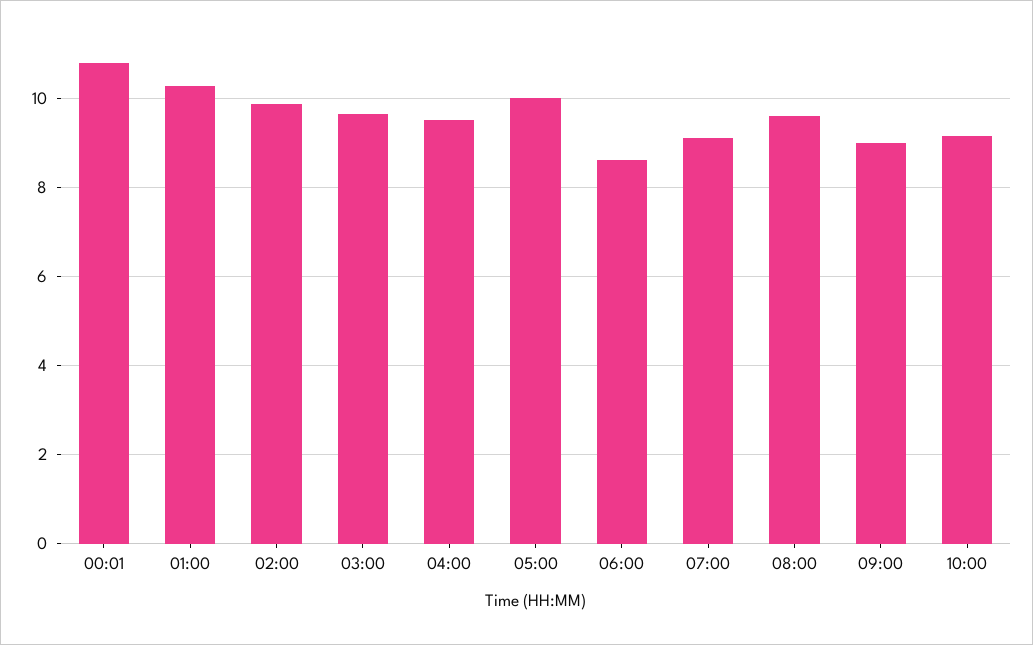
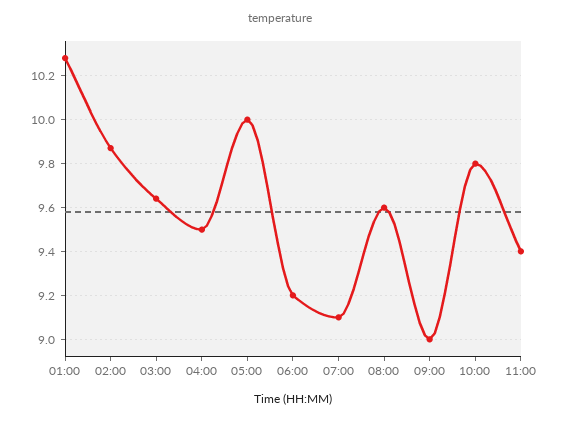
00:01: 10.8 -> none
06:00: 8.6 -> 9.2
10:00: 9.2 -> 9.8
11:00: none -> 9.4

